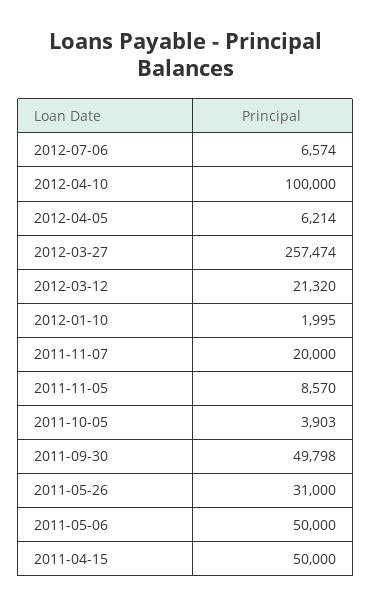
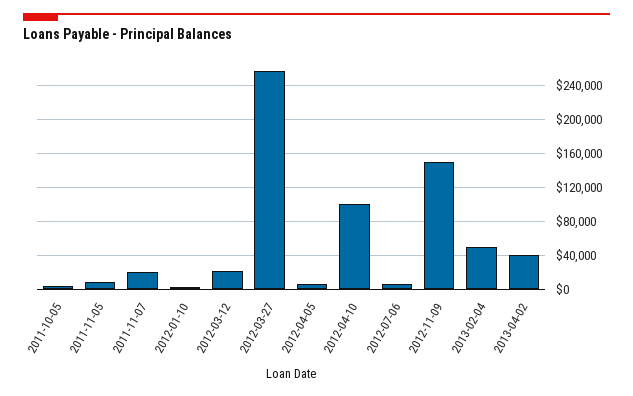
2011-09-30: 49798 -> none
2011-05-26: 31000 -> none
2011-05-06: 50000 -> none
2011-04-15: 50000 -> none
2012-11-09: none -> 150000
2013-02-04: none -> 50000
2013-04-02: none -> 40000

